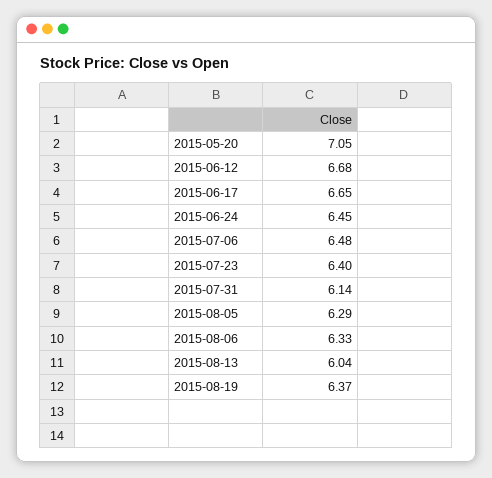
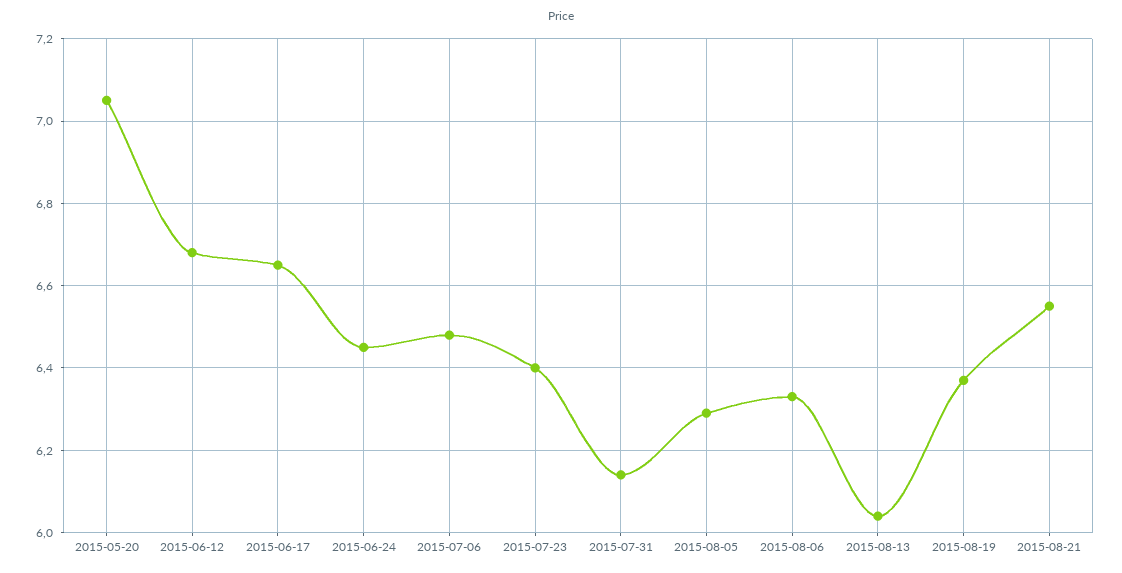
2015-08-21: none -> 6.55

